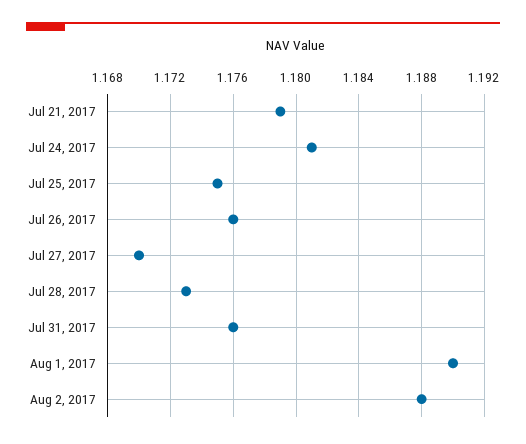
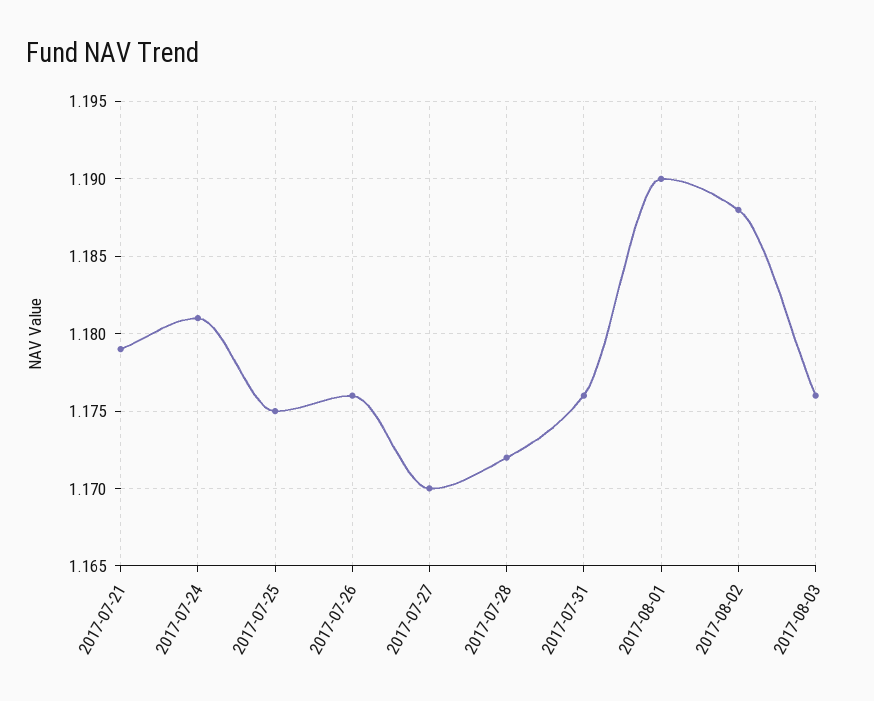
Jul 28, 2017: 1.173 -> 1.172
2017-08-03: none -> 1.176

